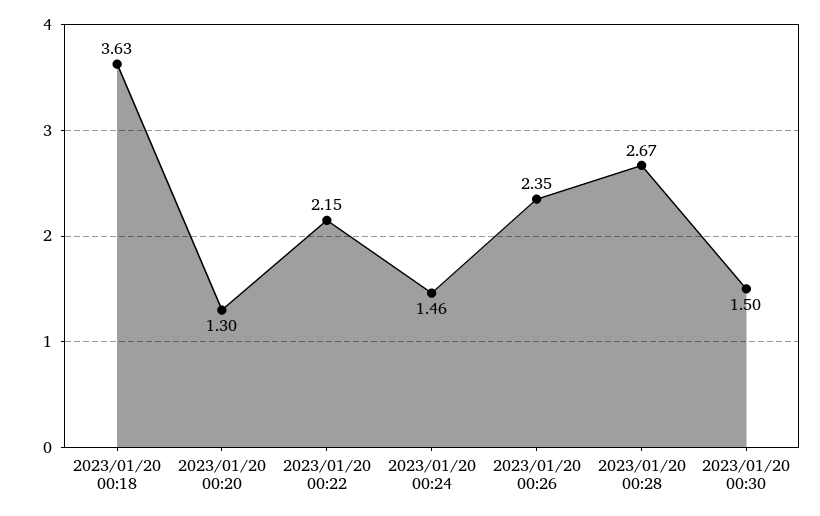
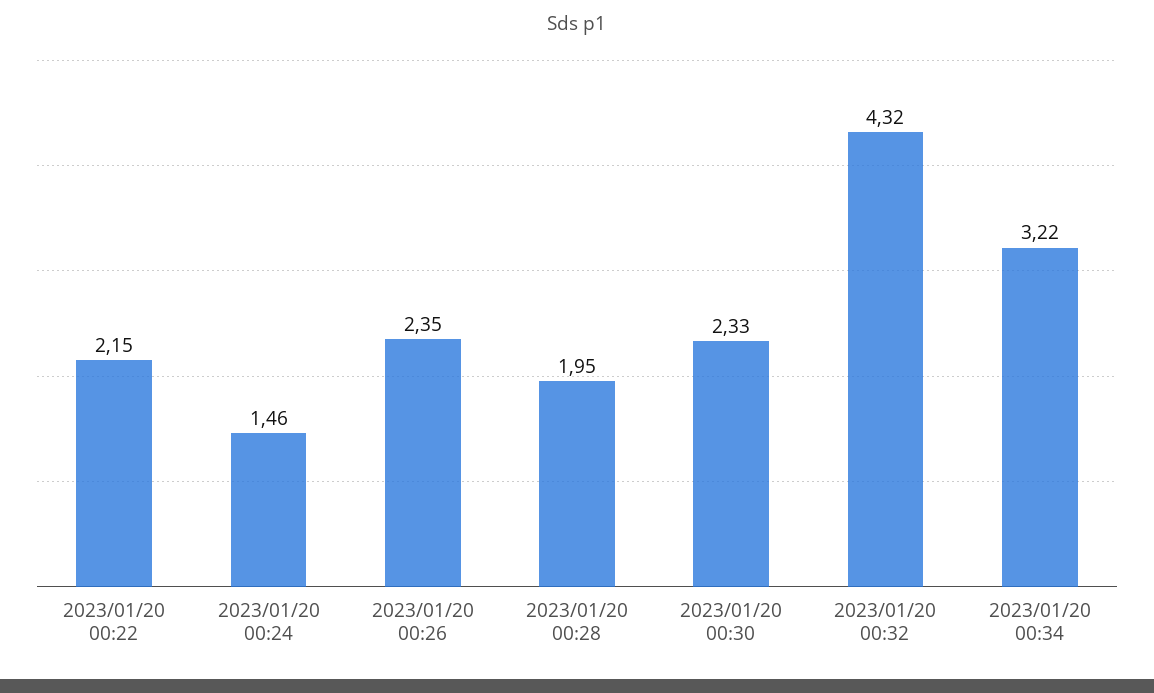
2023/01/20 00:18: 3.63 -> none
2023/01/20 00:20: 1.3 -> none
2023/01/20 00:28: 2.67 -> 1.95
2023/01/20 00:30: 1.5 -> 2.33
2023/01/20 00:32: none -> 4.32
2023/01/20 00:34: none -> 3.22

